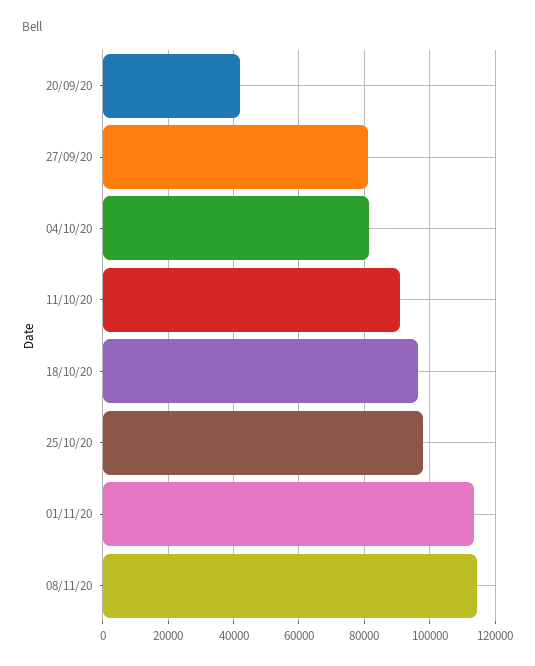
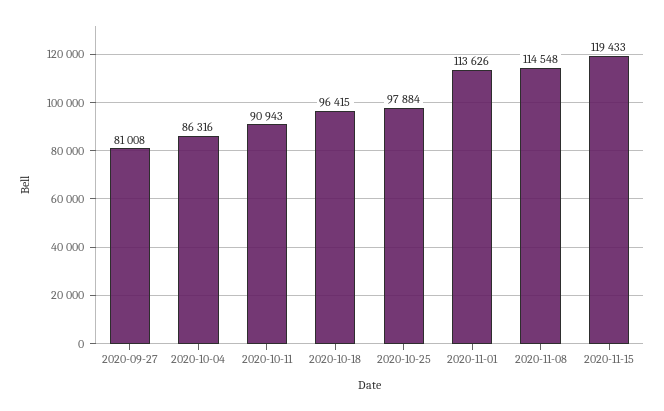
20/09/20: 42000 -> none
04/10/20: 82000 -> 86316
2020-11-15: none -> 119433

